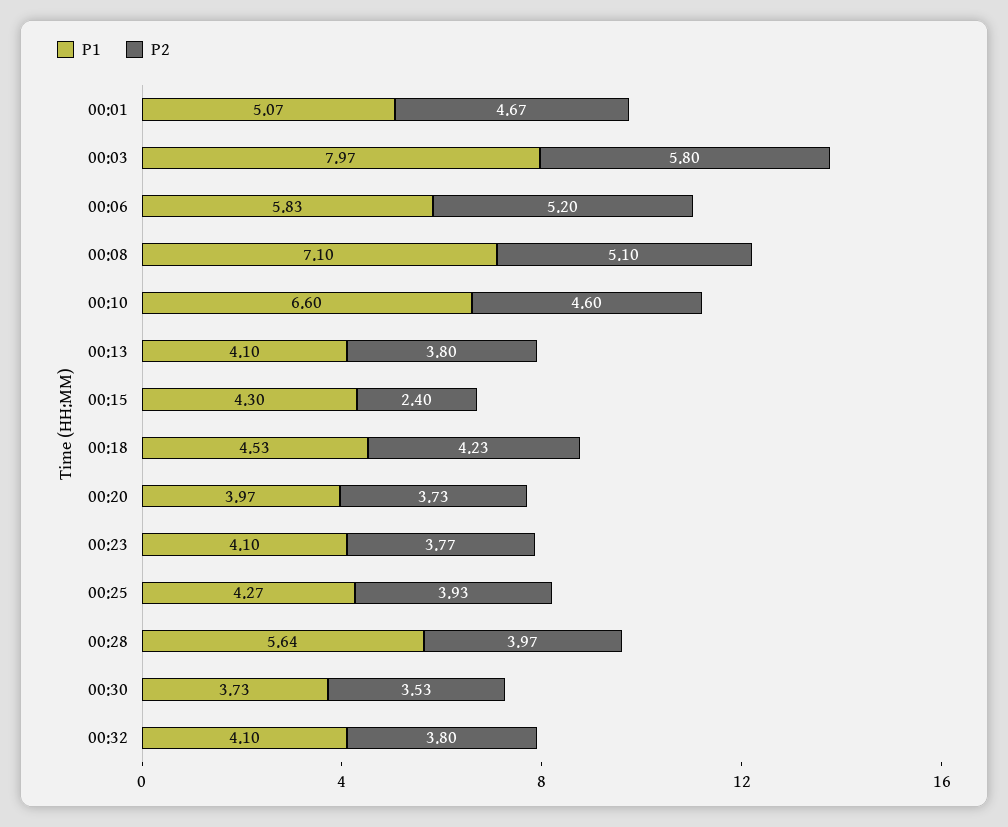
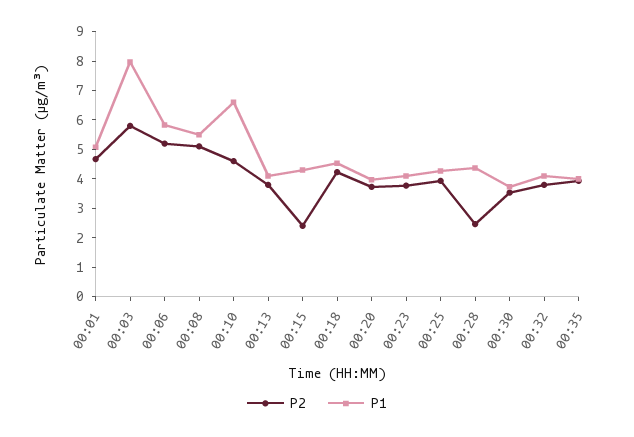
P1, 00:08: 7.1 -> 5.5
P1, 00:28: 5.64 -> 4.5
P2, 00:28: 3.97 -> 2.5
P2, 00:35: none -> 4
P1, 00:35: none -> 4

